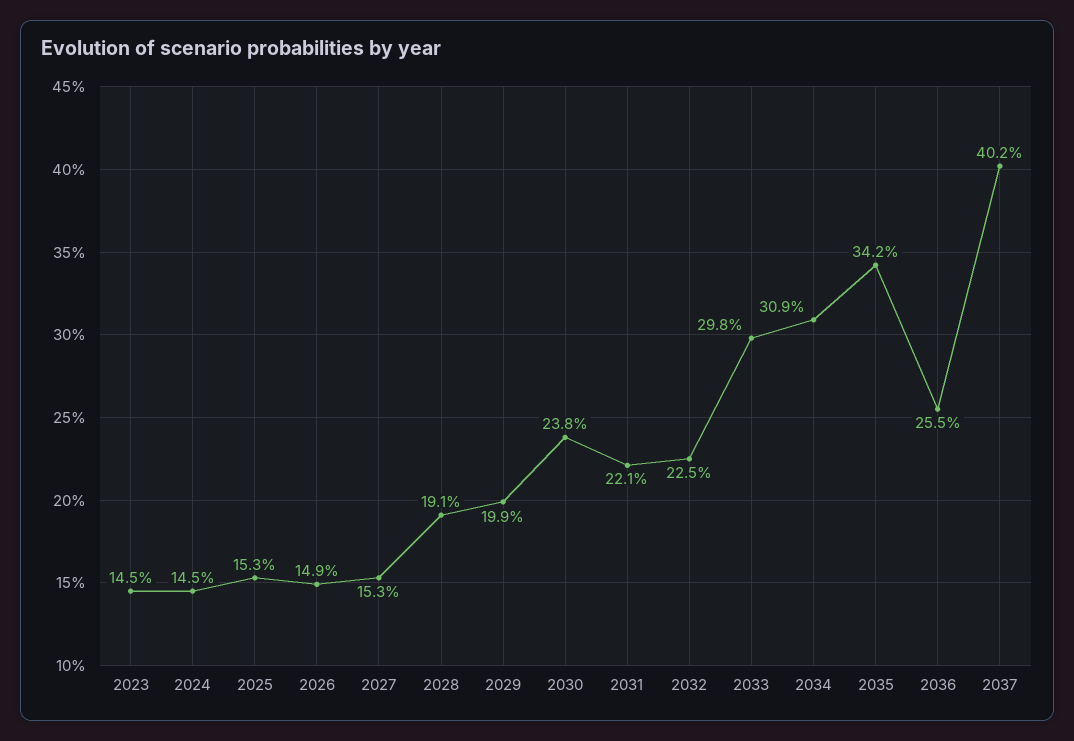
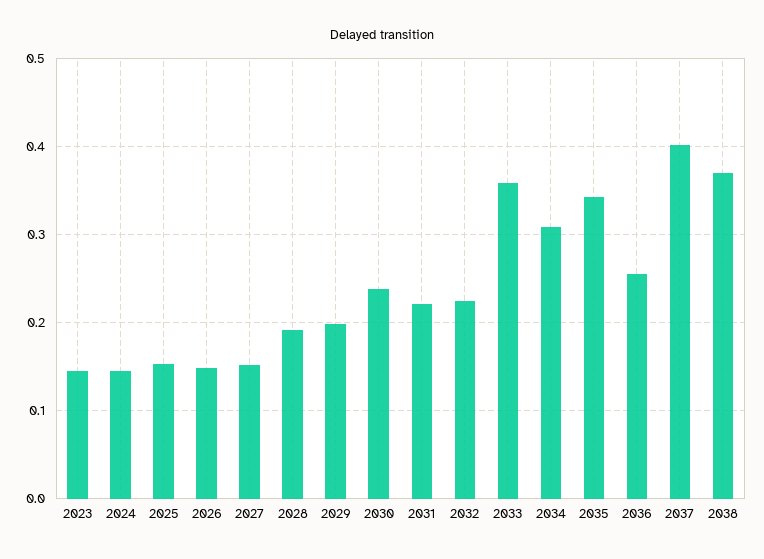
2033: 0.298 -> 0.36
2038: none -> 0.37

